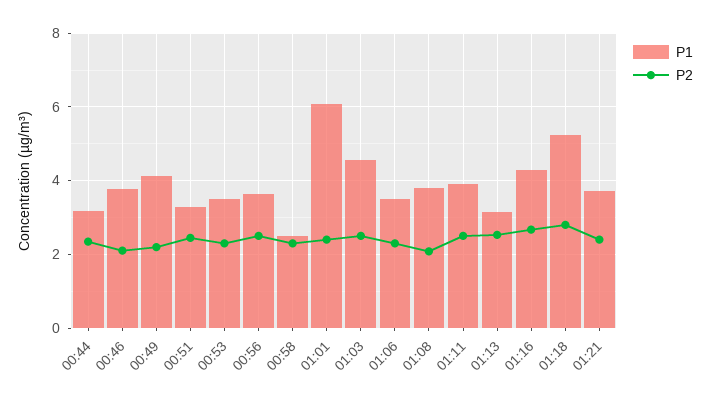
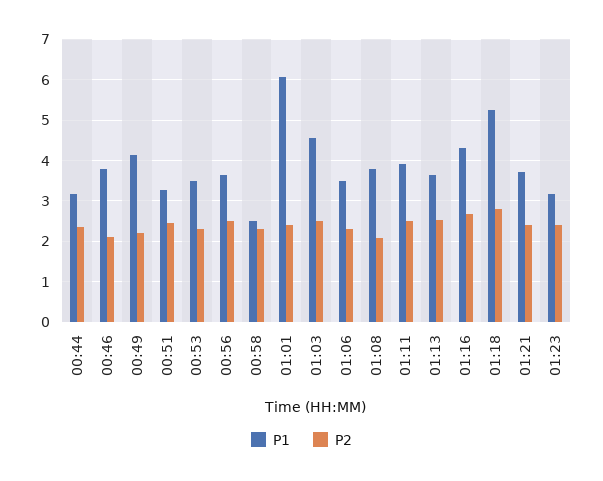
P1, 01:13: 3.2 -> 3.6
P1, 01:23: none -> 3.2
P2, 01:23: none -> 2.4

